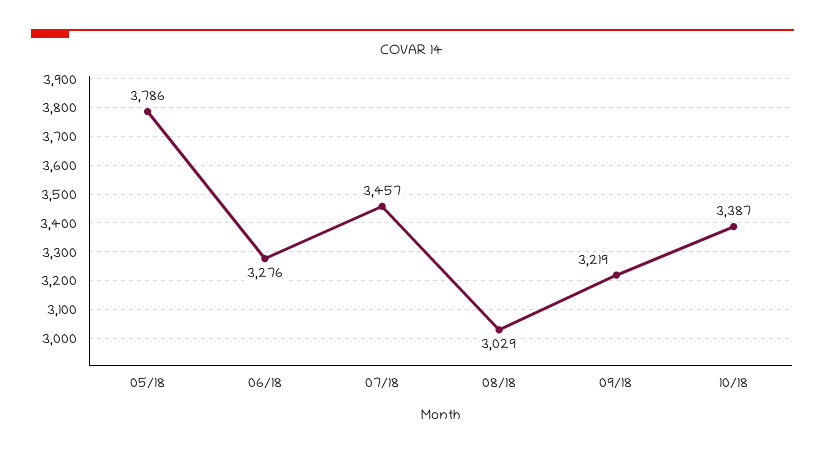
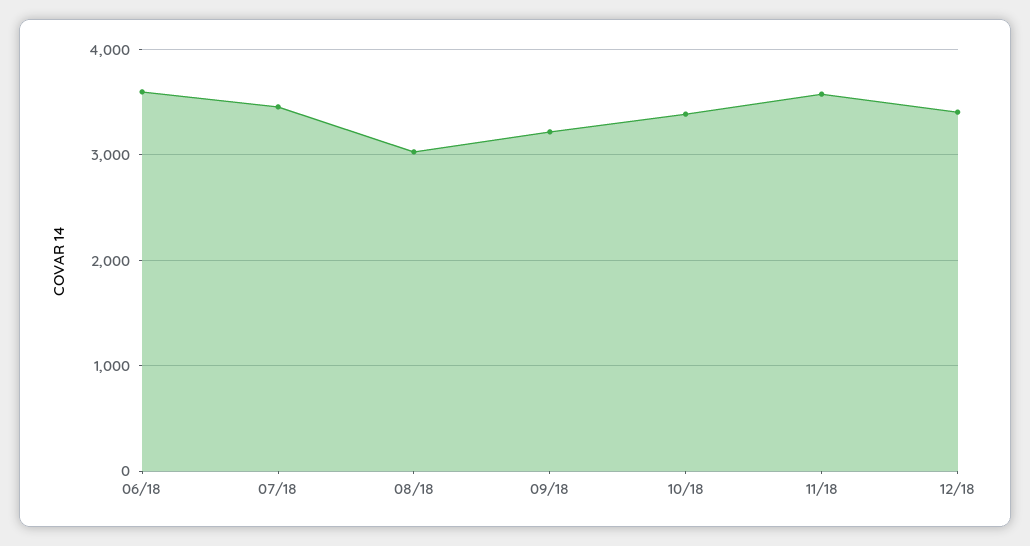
05/18: 3786 -> none
06/18: 3276 -> 3600
11/18: none -> 3600
12/18: none -> 3400

